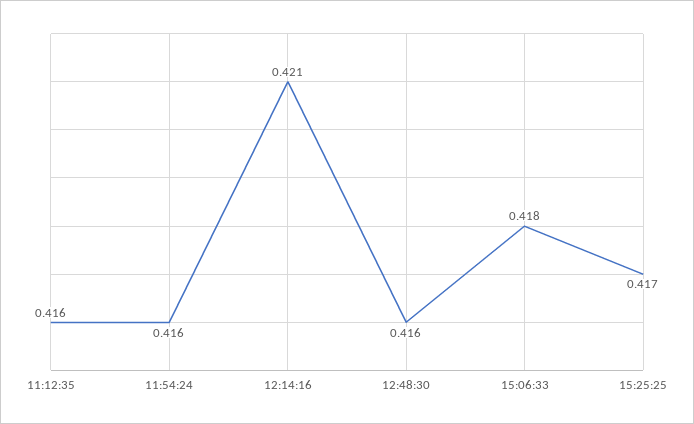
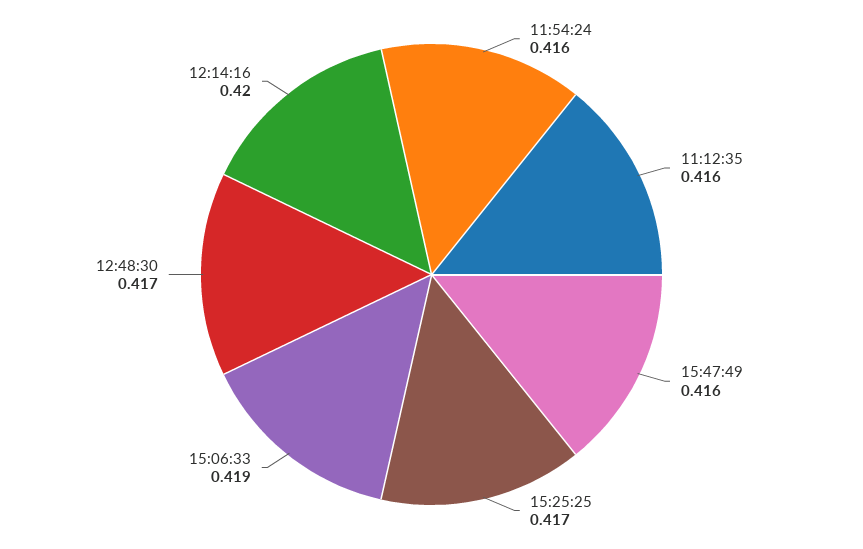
12:14:16: 0.421 -> 0.42
12:48:30: 0.416 -> 0.417
15:06:33: 0.418 -> 0.419
15:47:49: none -> 0.416

